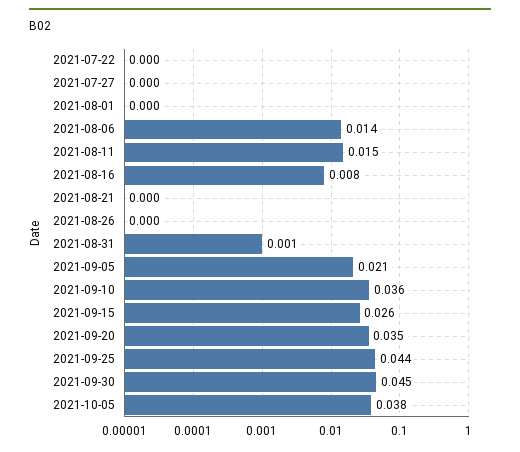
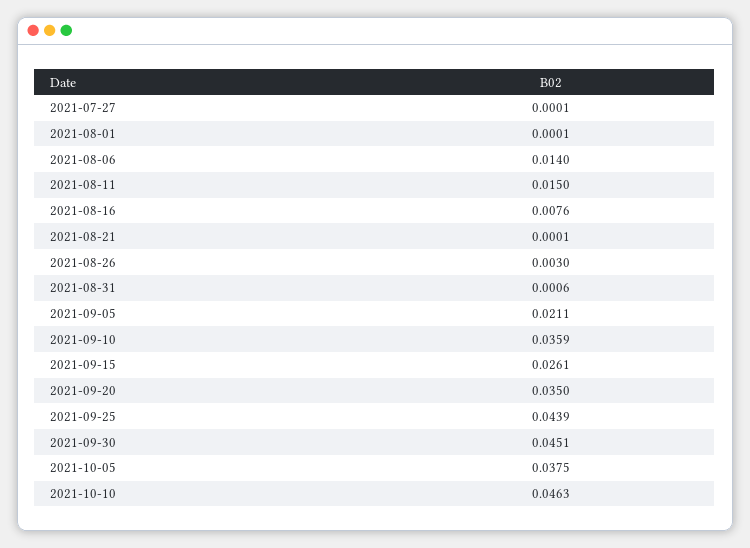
2021-07-22: 0 -> none
2021-08-26: 0 -> 0.003
2021-10-10: none -> 0.0463

